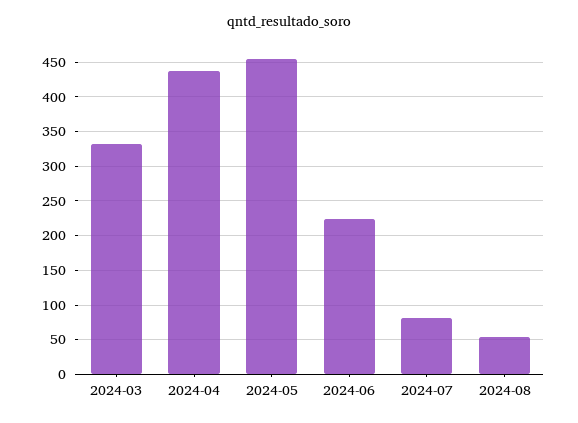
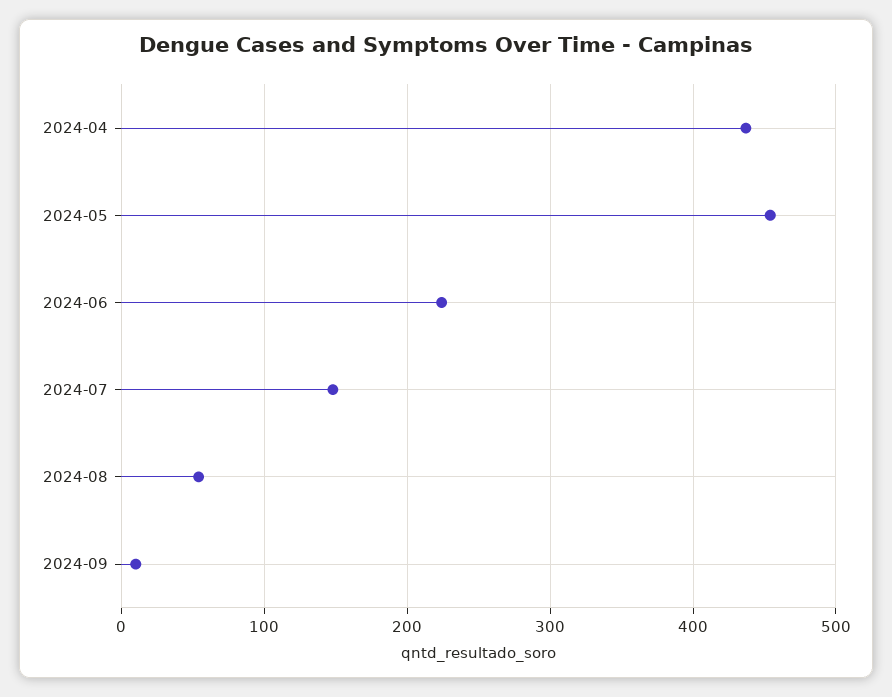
2024-03: 330 -> none
2024-07: 80 -> 150
2024-09: none -> 10

